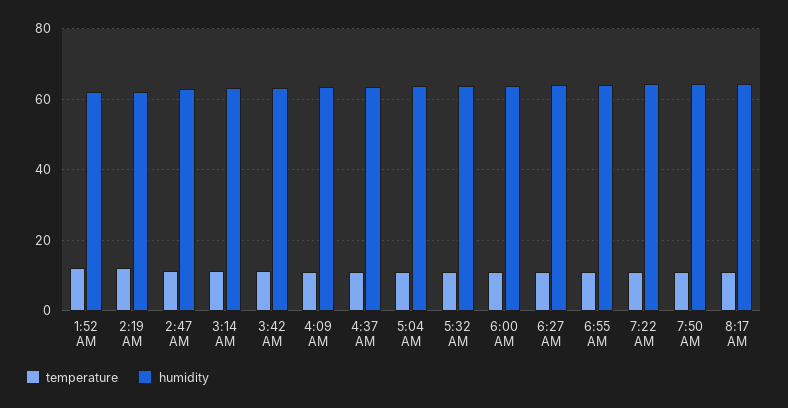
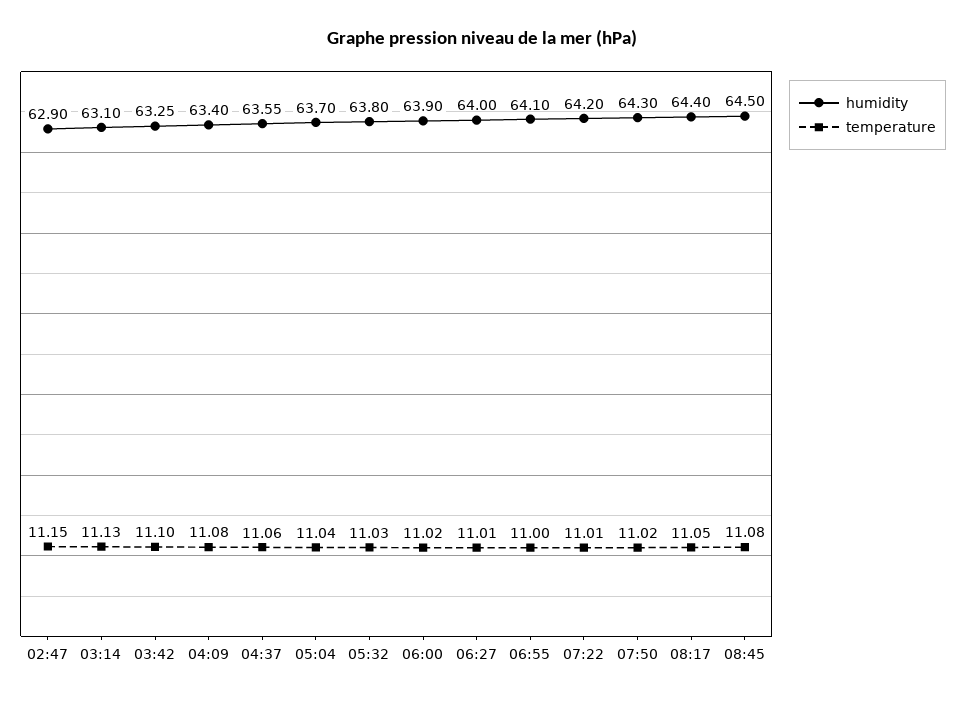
temperature, 1:52 AM: 12 -> none
humidity, 1:52 AM: 62 -> none
temperature, 2:19 AM: 12 -> none
humidity, 2:19 AM: 62 -> none
humidity, 08:45: none -> 64.5
temperature, 08:45: none -> 11.08

